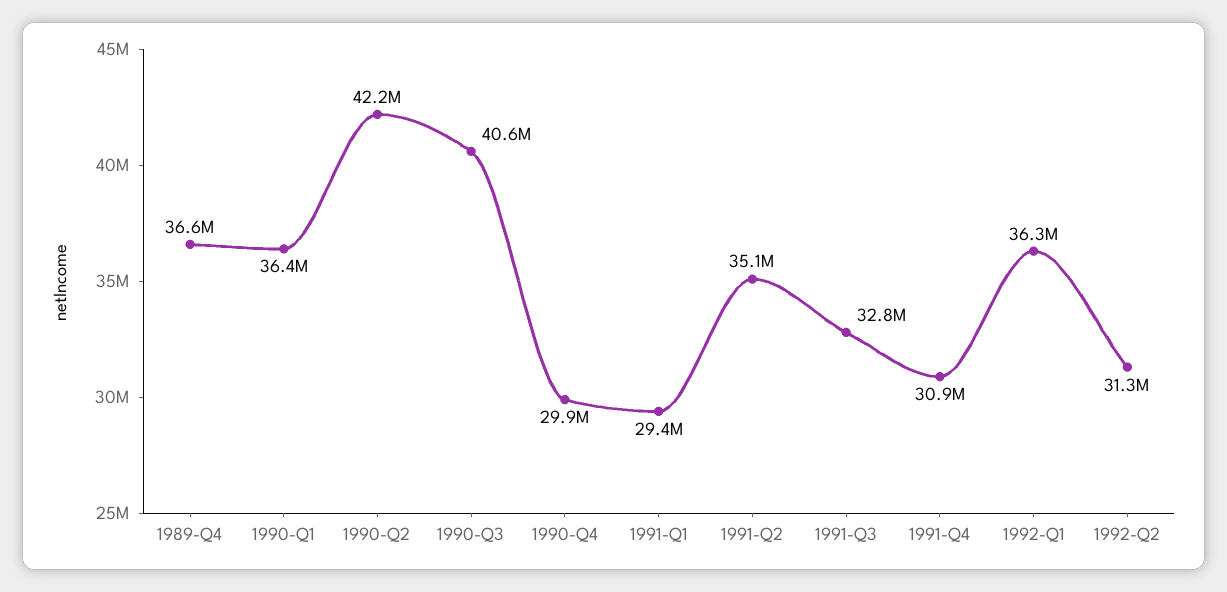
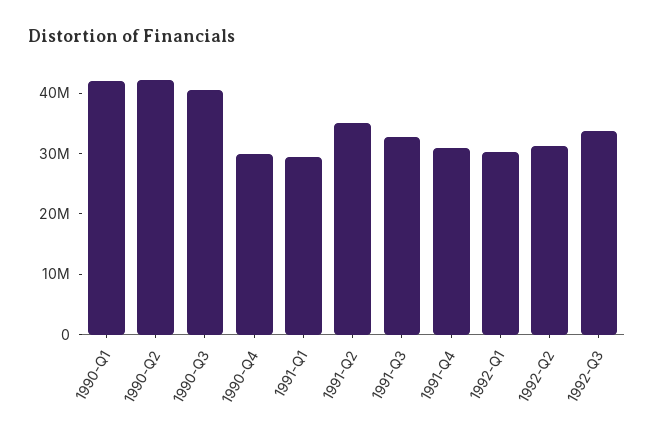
1989-Q4: 36600000 -> none
1990-Q1: 36400000 -> 42000000
1992-Q1: 36300000 -> 30000000
1992-Q3: none -> 34000000

